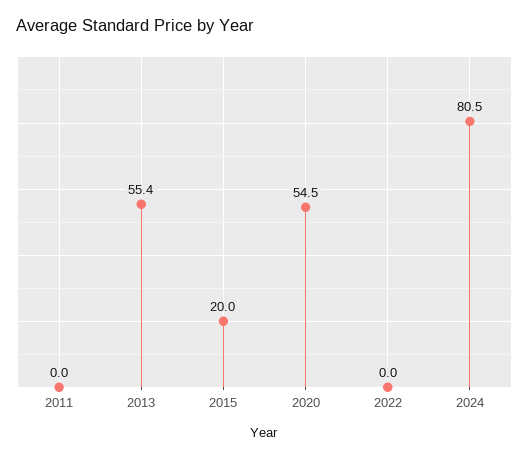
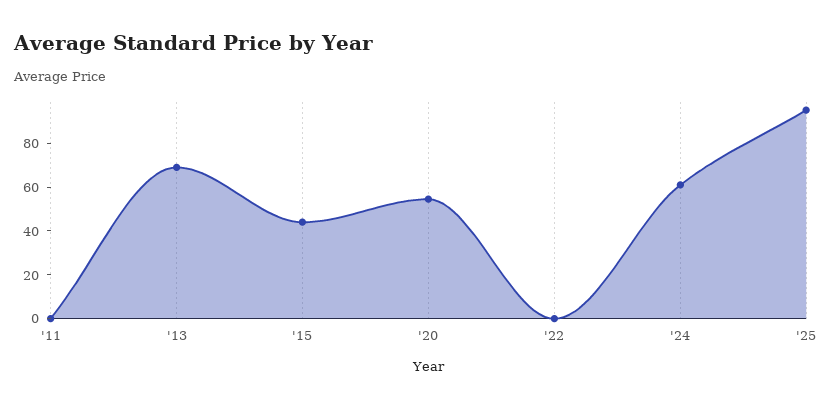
2013: 55.4 -> 70
2015: 20 -> 45
2024: 80.5 -> 60
'25: none -> 95

